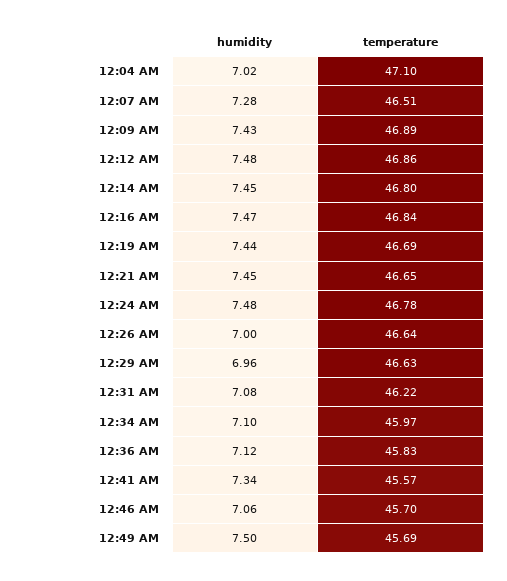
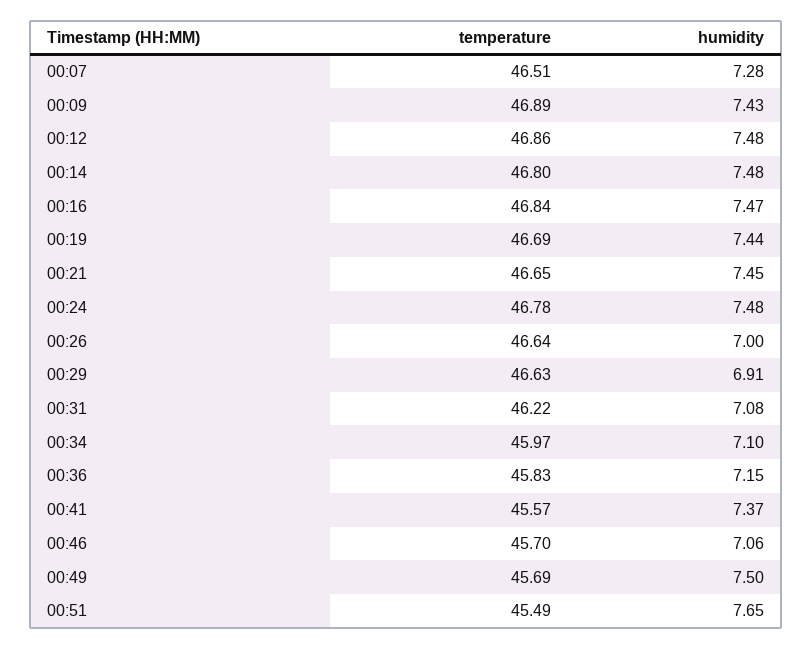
humidity, 12:04 AM: 7.02 -> none
temperature, 12:04 AM: 47.1 -> none
humidity, 12:14 AM: 7.45 -> 7.48
humidity, 12:29 AM: 6.96 -> 6.91
humidity, 12:36 AM: 7.12 -> 7.15
humidity, 12:41 AM: 7.34 -> 7.37
temperature, 00:51: none -> 45.49
humidity, 00:51: none -> 7.65

